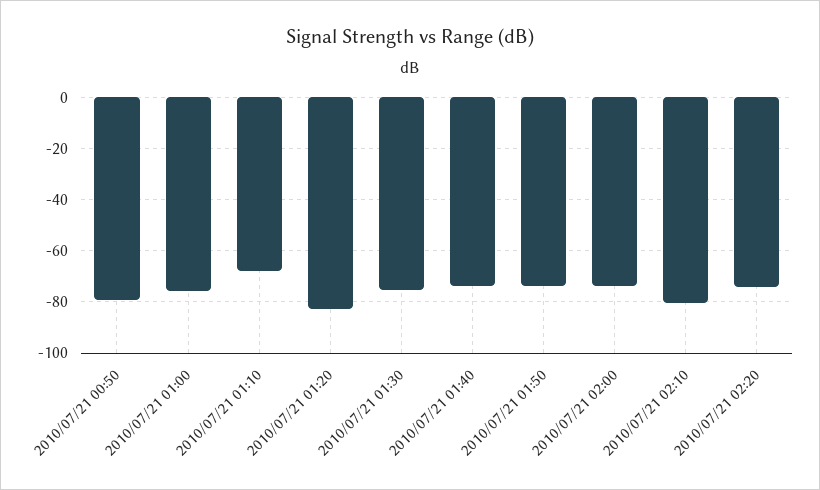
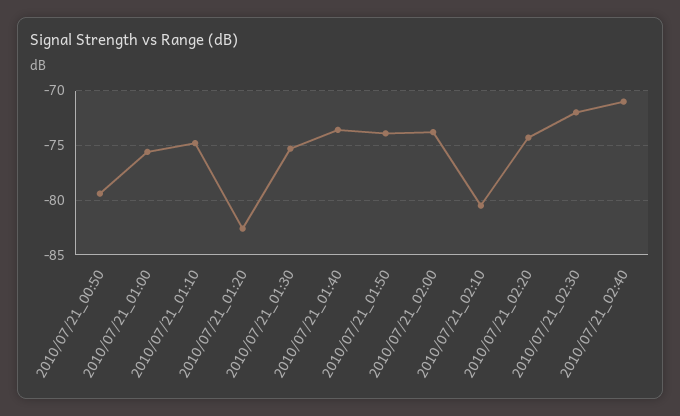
2010/07/21 01:10: -67.5 -> -75
2010/07/21_02:30: none -> -72
2010/07/21_02:40: none -> -71

